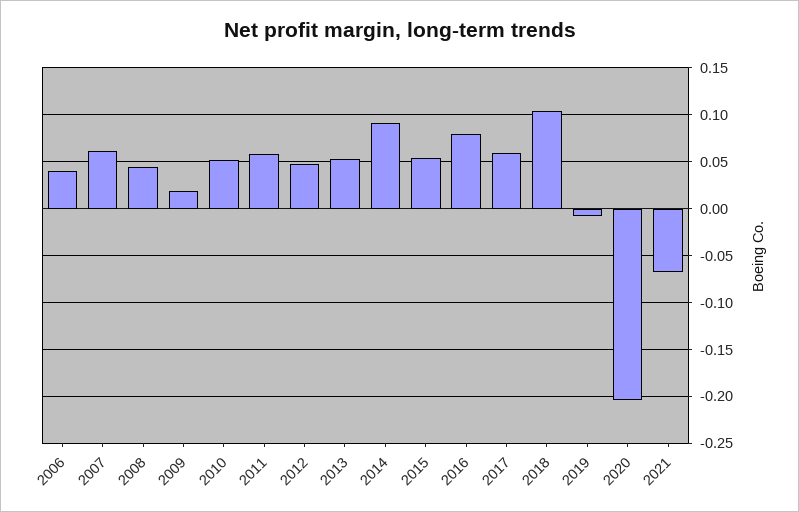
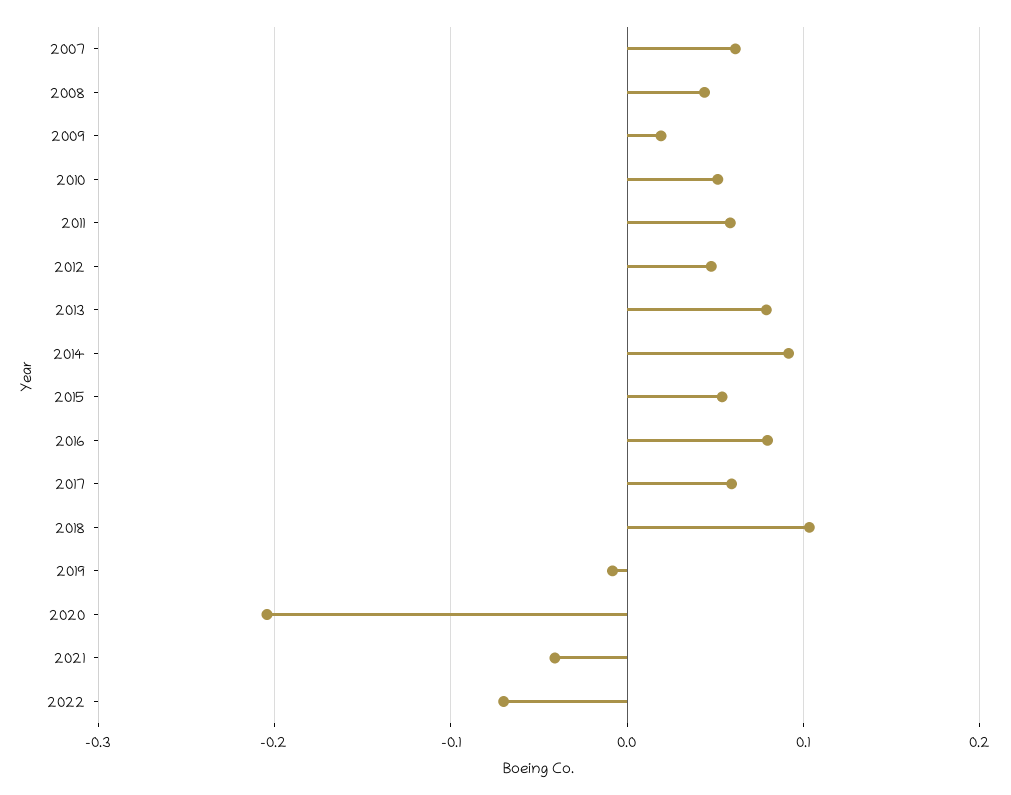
2006: 0.04 -> none
2013: 0.05 -> 0.08
2021: -0.07 -> -0.04
2022: none -> -0.07

